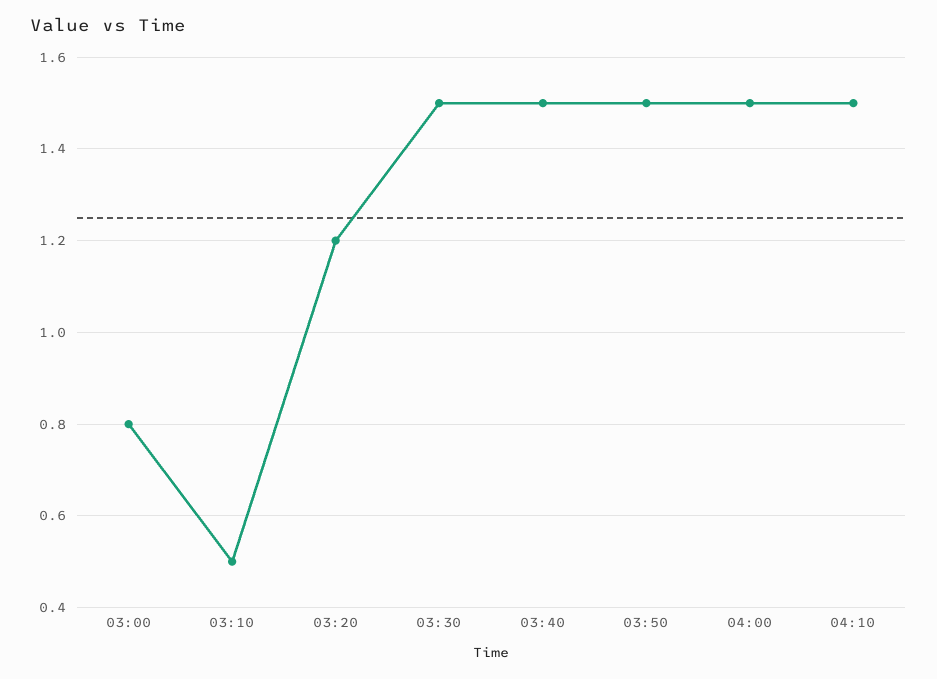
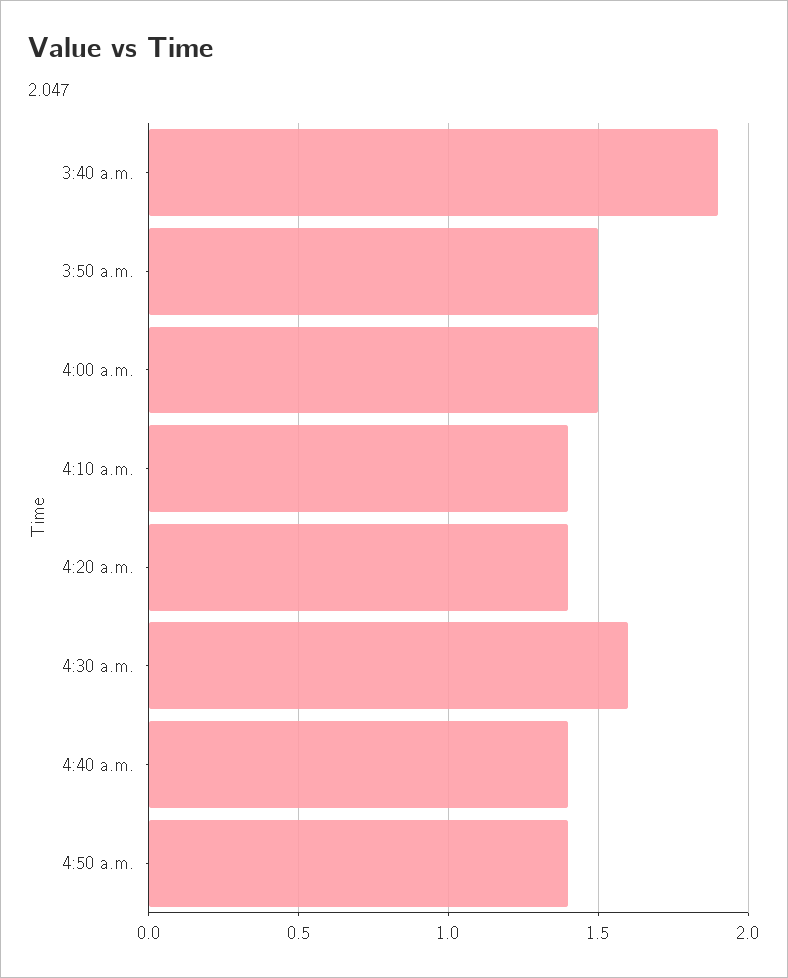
03:00: 0.8 -> none
03:10: 0.5 -> none
03:20: 1.2 -> none
03:30: 1.5 -> none
03:40: 1.5 -> 1.9
04:10: 1.5 -> 1.4
4:20 a.m.: none -> 1.4
4:30 a.m.: none -> 1.6
4:40 a.m.: none -> 1.4
4:50 a.m.: none -> 1.4

